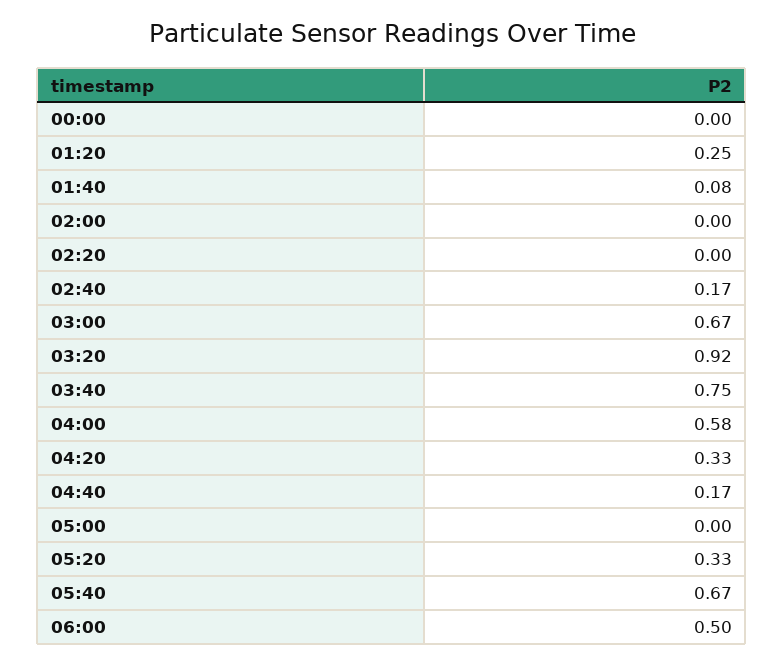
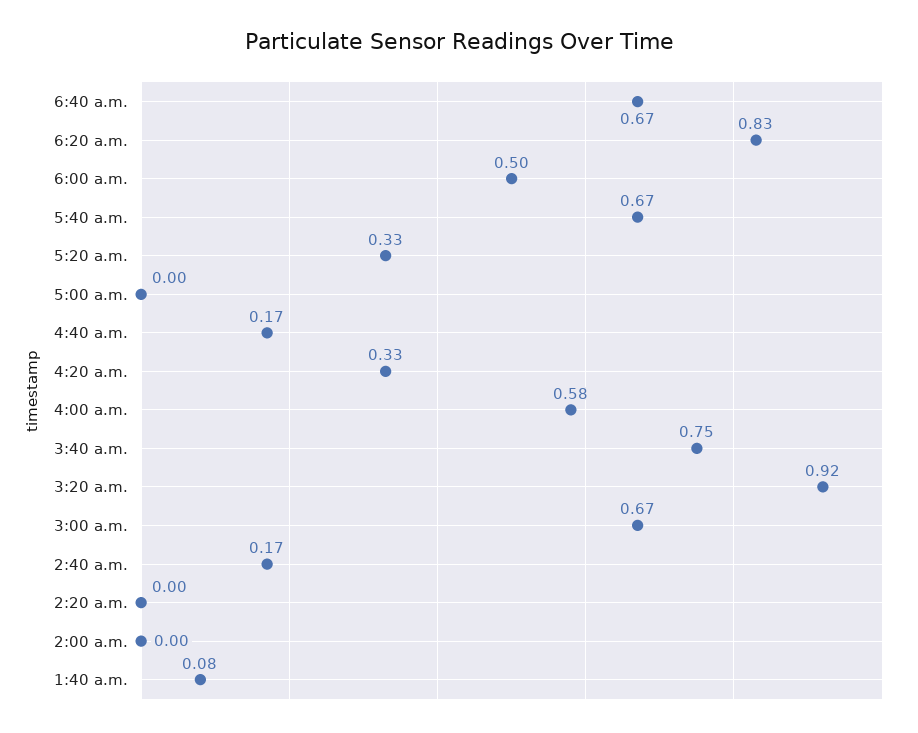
00:00: 0 -> none
01:20: 0.25 -> none
6:40 a.m.: none -> 0.67
6:20 a.m.: none -> 0.83

